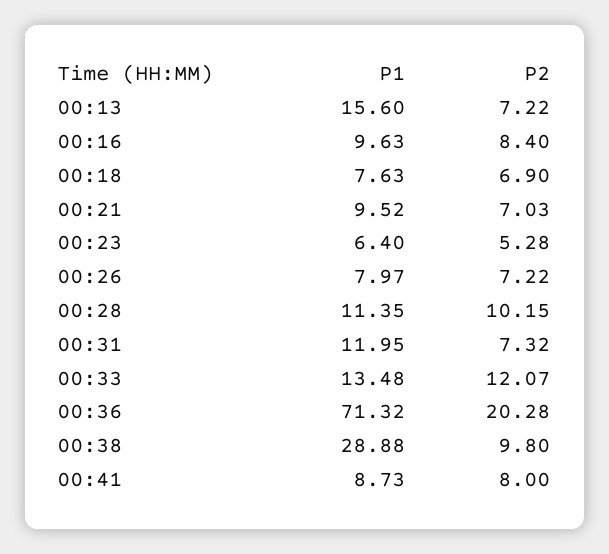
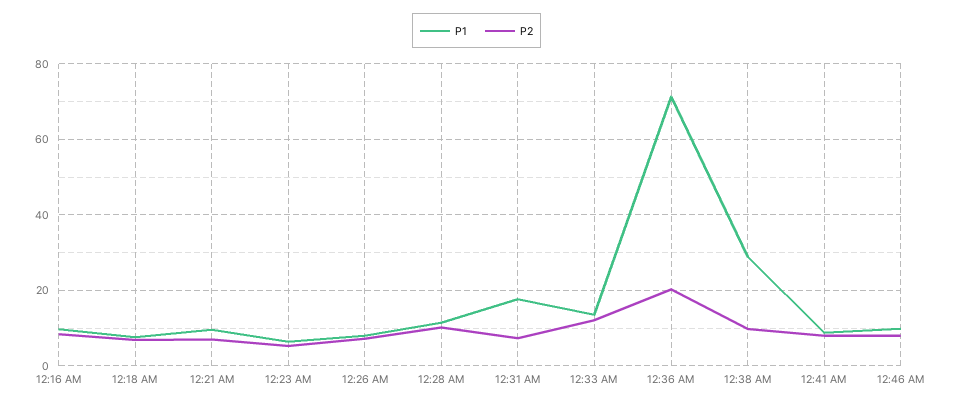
P1, 00:13: 15.6 -> none
P2, 00:13: 7.22 -> none
P1, 00:31: 11.95 -> 18
P1, 12:46 AM: none -> 10
P2, 12:46 AM: none -> 8

